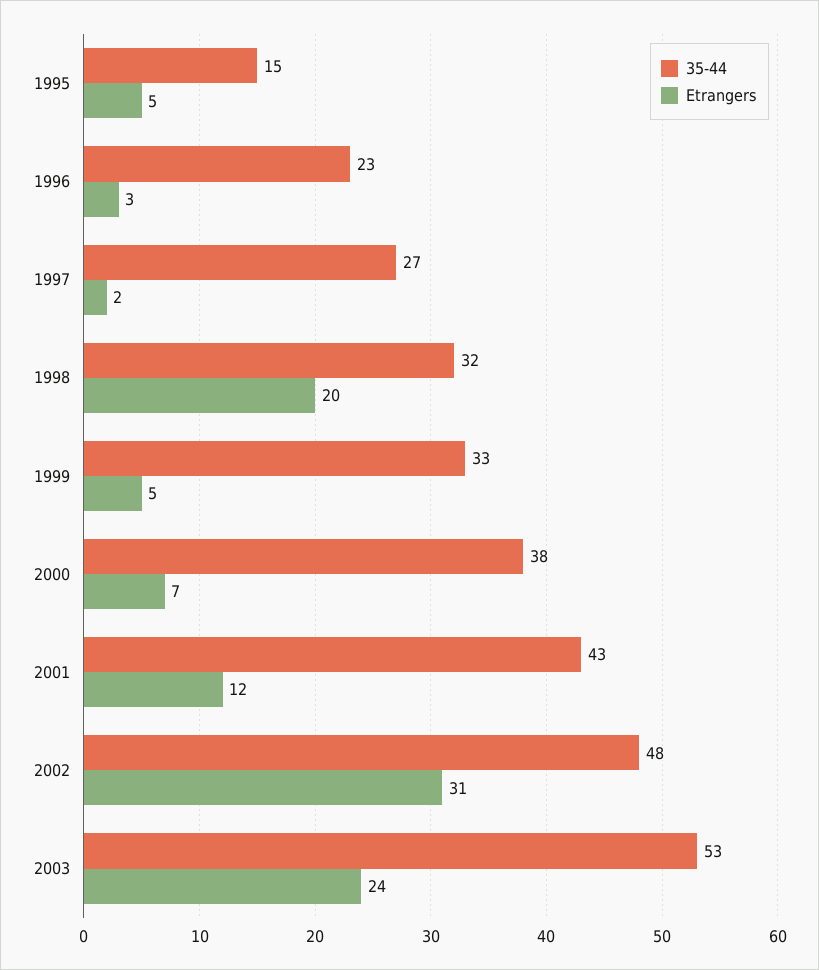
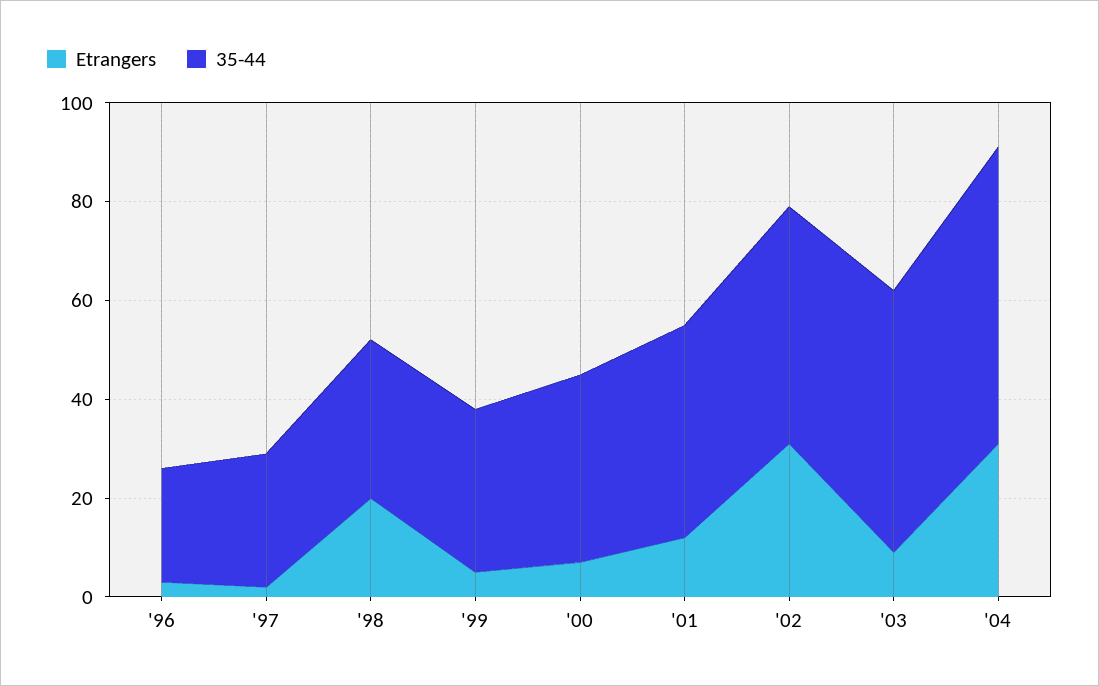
35-44, 1995: 15 -> none
Etrangers, 1995: 5 -> none
Etrangers, 2003: 24 -> 10
Etrangers, '04: none -> 30
35-44, '04: none -> 60

